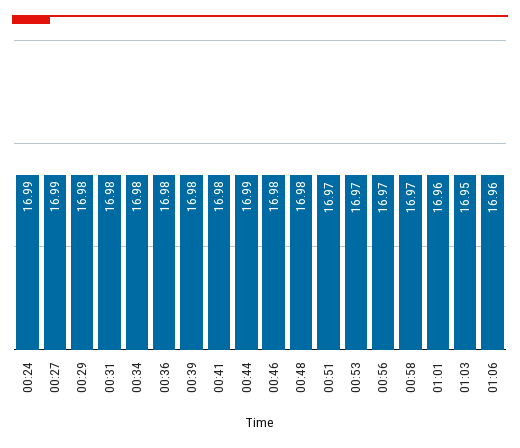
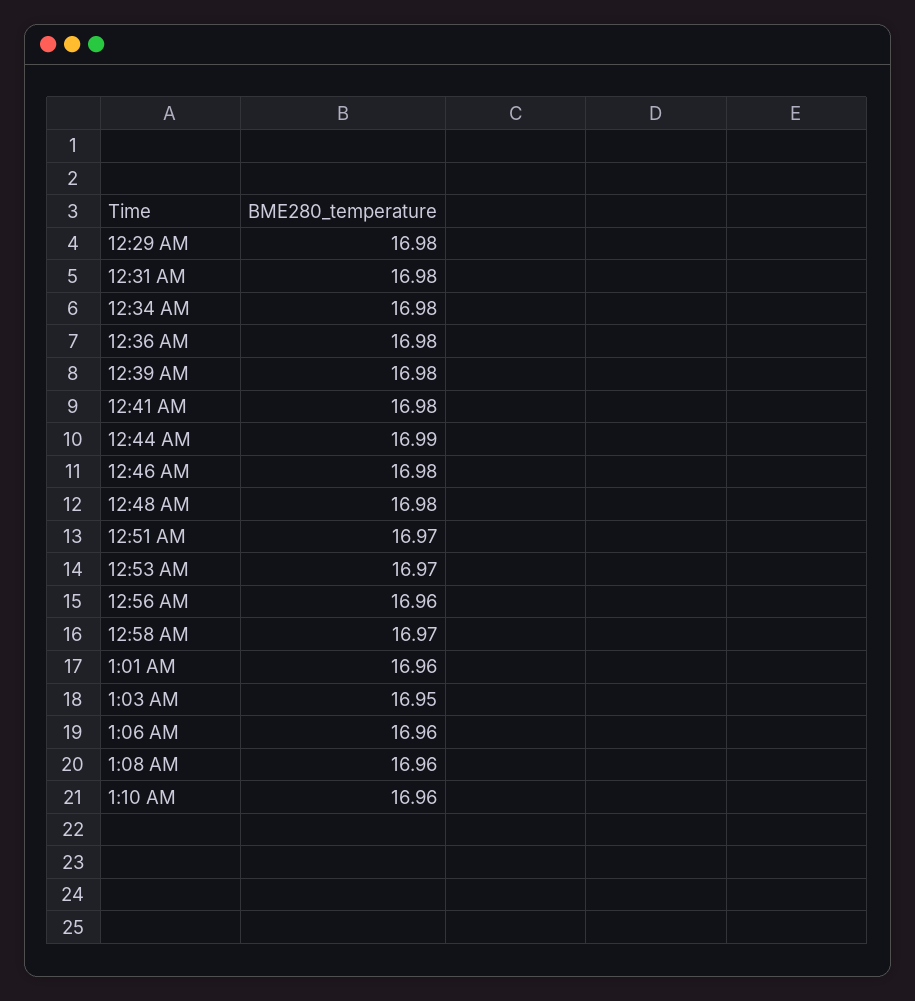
00:24: 16.99 -> none
00:27: 16.99 -> none
00:56: 16.97 -> 16.96
1:08 AM: none -> 16.96
1:10 AM: none -> 16.96

